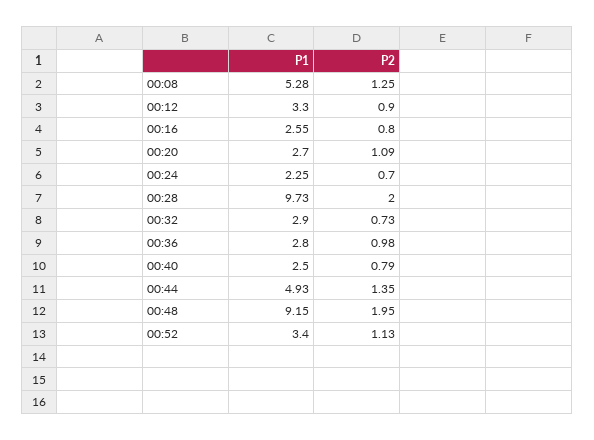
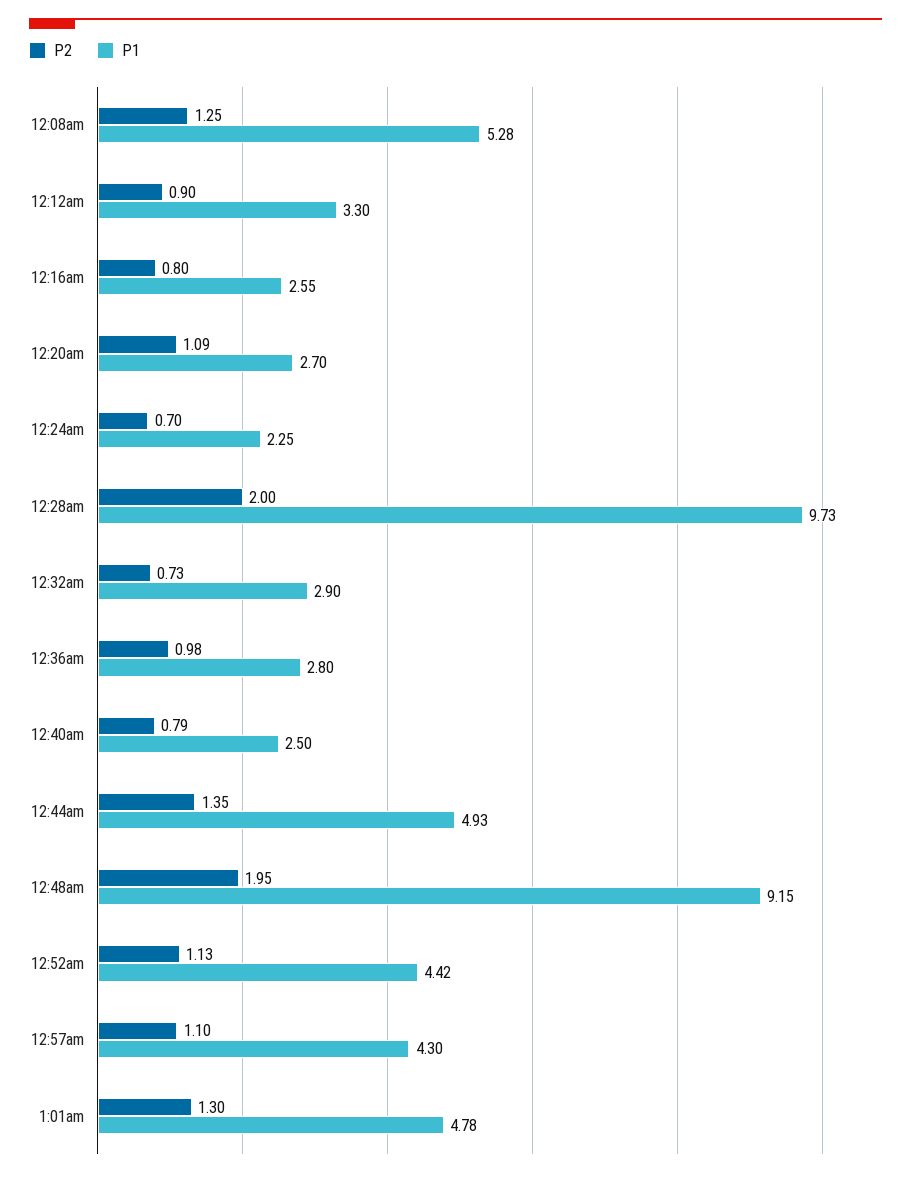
P1, 00:52: 3.4 -> 4.42
P2, 12:57am: none -> 1.1
P1, 12:57am: none -> 4.3
P2, 1:01am: none -> 1.3
P1, 1:01am: none -> 4.78

